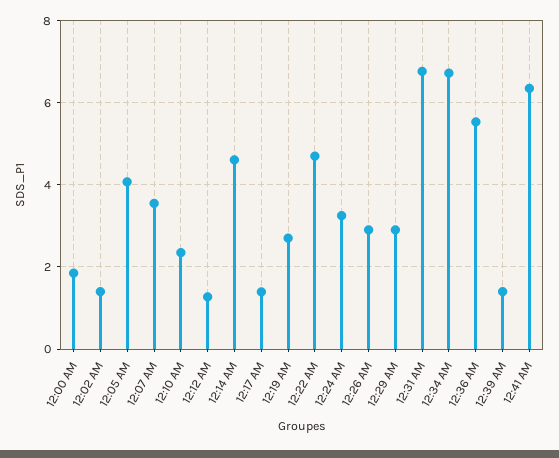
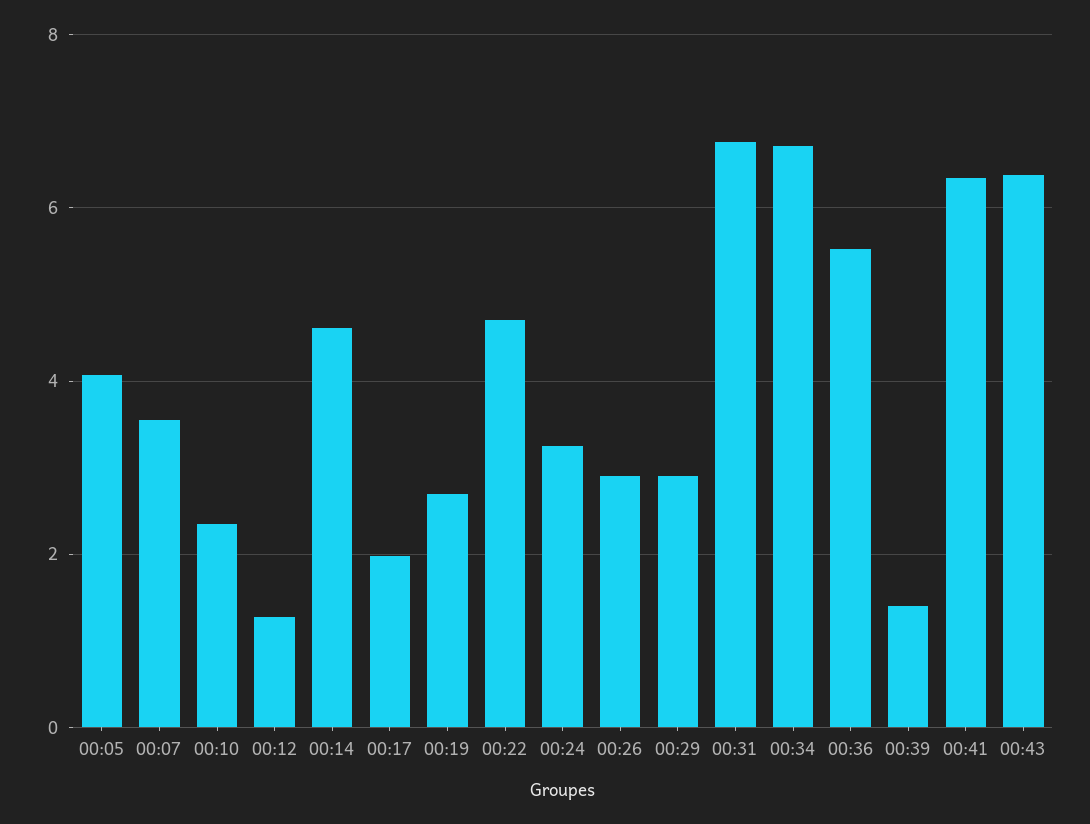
12:00 AM: 1.8 -> none
12:02 AM: 1.4 -> none
12:17 AM: 1.4 -> 2
00:43: none -> 6.4

